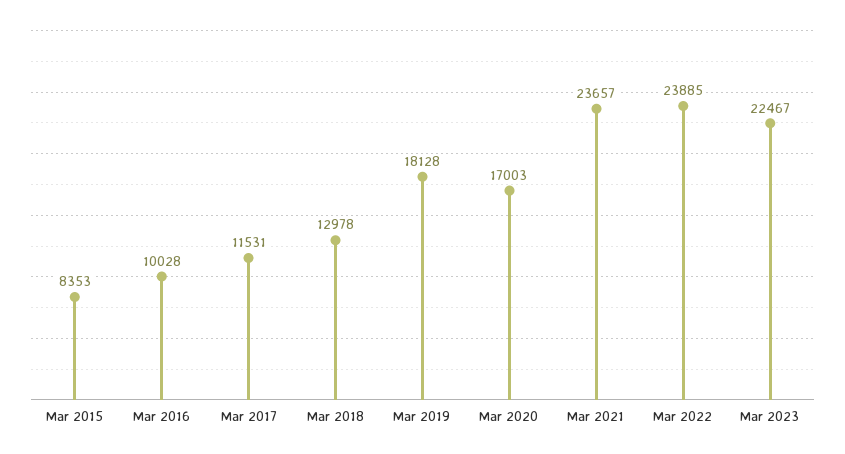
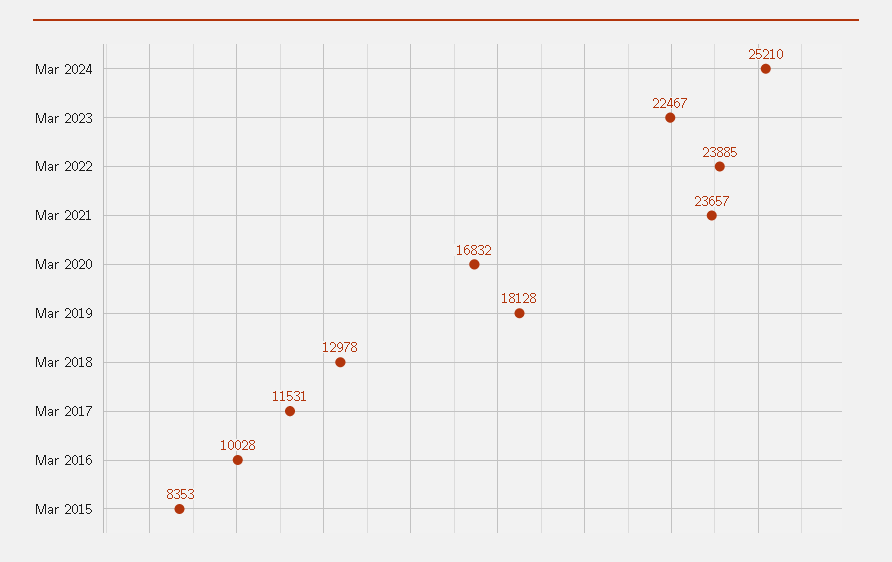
Mar 2020: 17003 -> 16832
Mar 2024: none -> 25210

